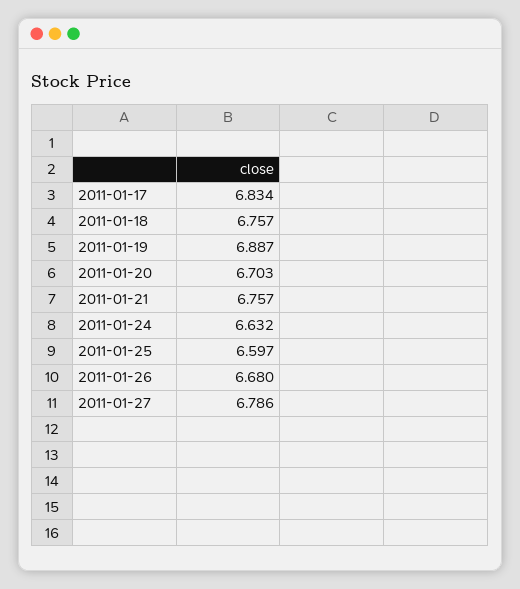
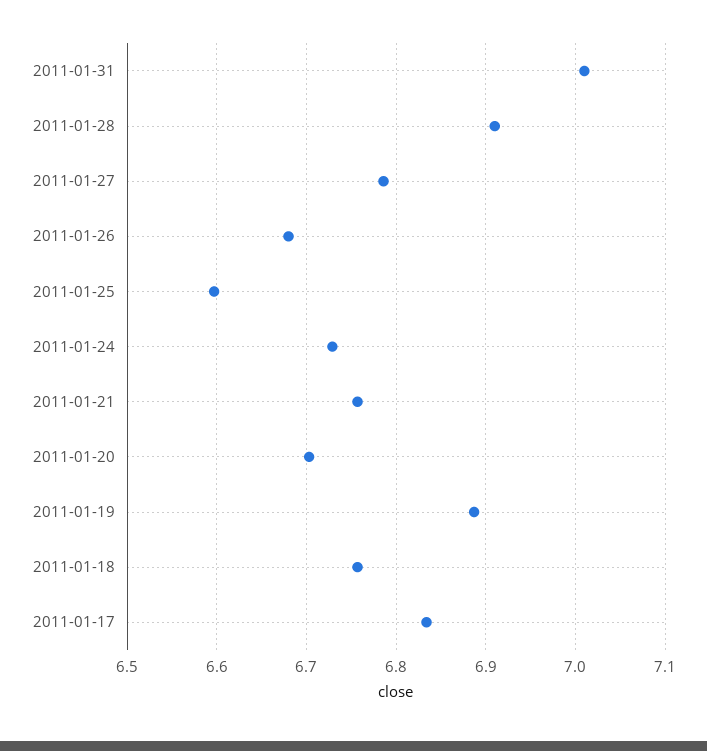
2011-01-24: 6.632 -> 6.73
2011-01-31: none -> 7.01
2011-01-28: none -> 6.91

